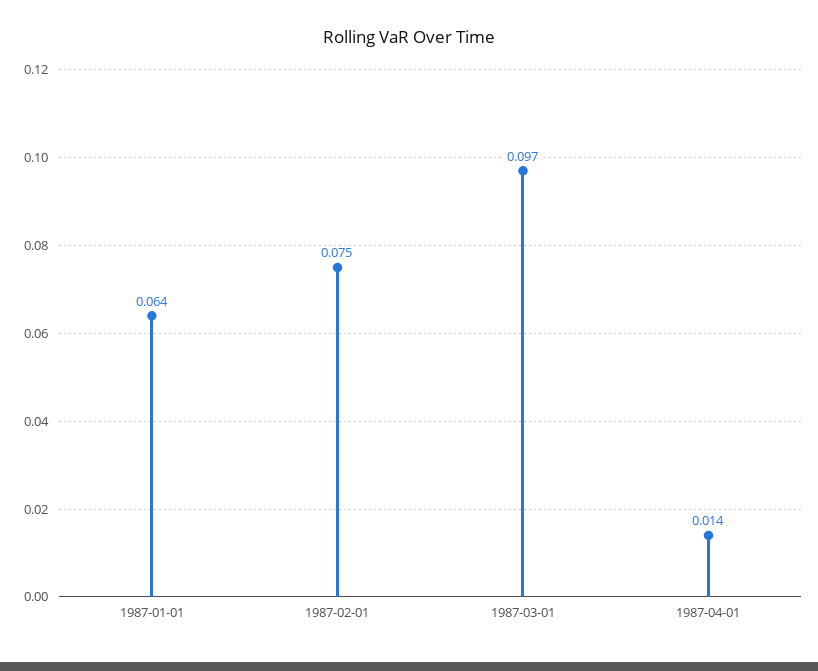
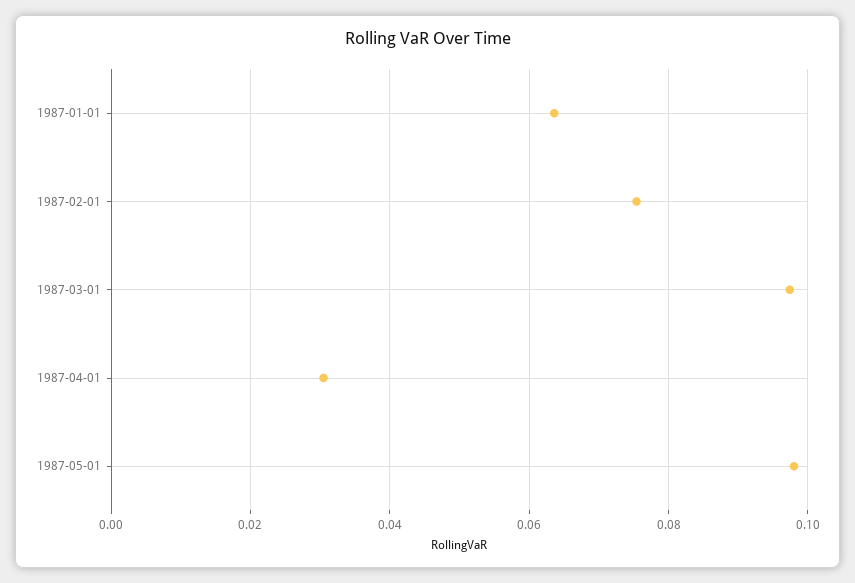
1987-04-01: 0.014 -> 0.03
1987-05-01: none -> 0.098

